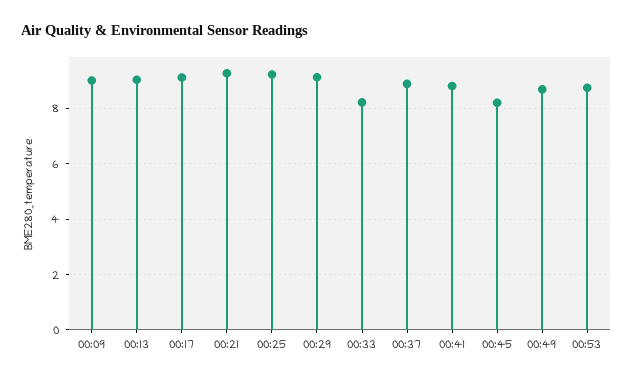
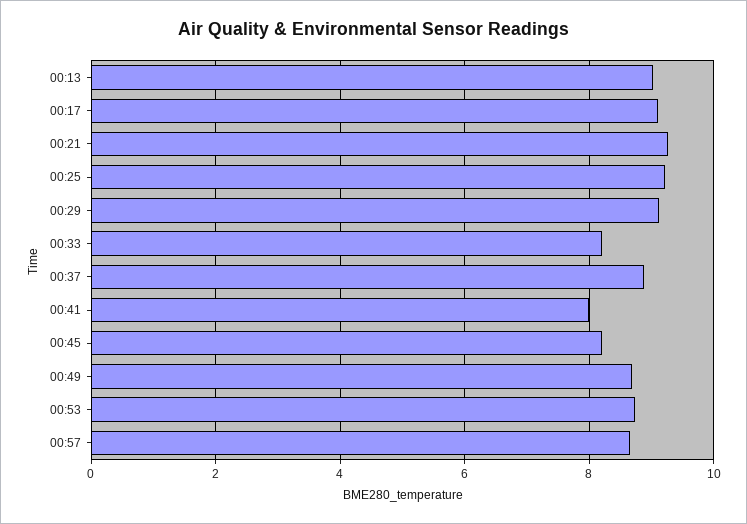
00:09: 9 -> none
00:41: 8.75 -> 8
00:57: none -> 8.6

